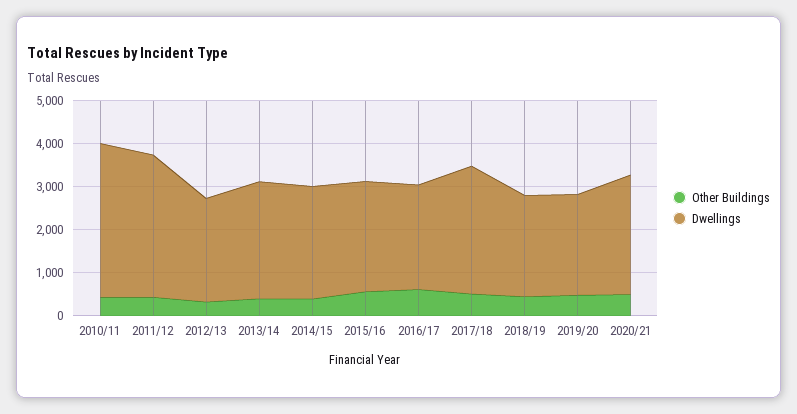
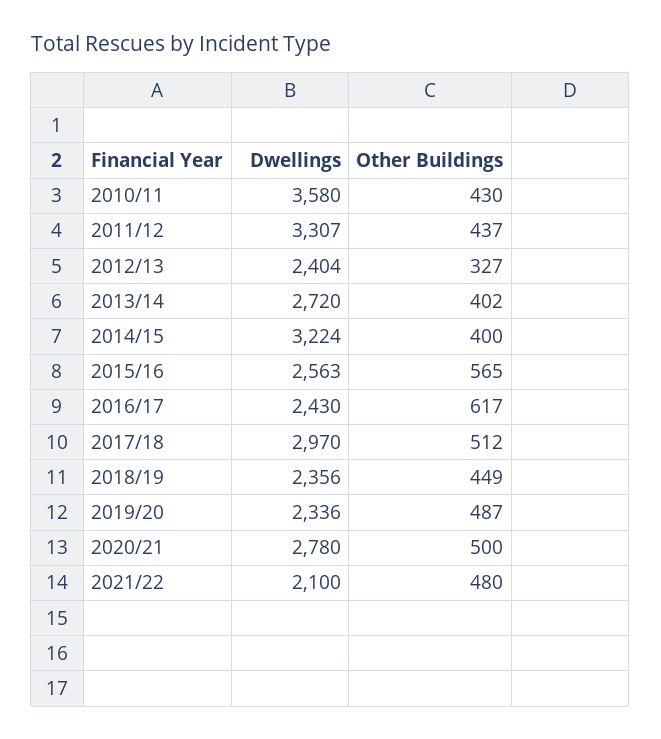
Dwellings, 2014/15: 2600 -> 3224
Dwellings, 2021/22: none -> 2100
Other Buildings, 2021/22: none -> 480

